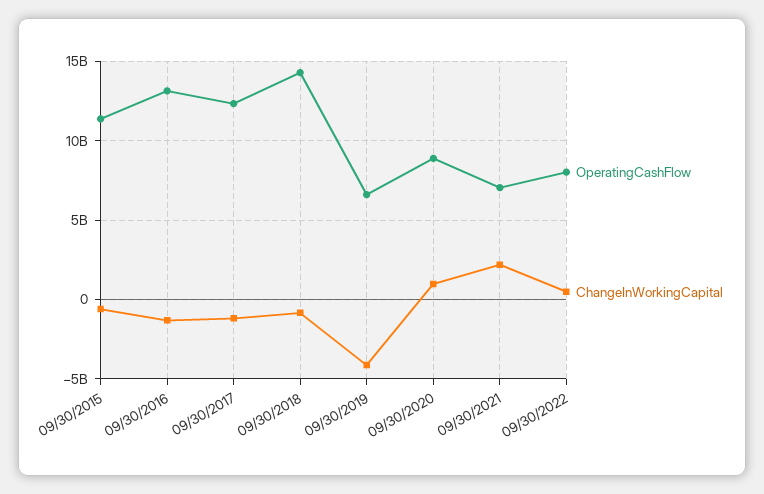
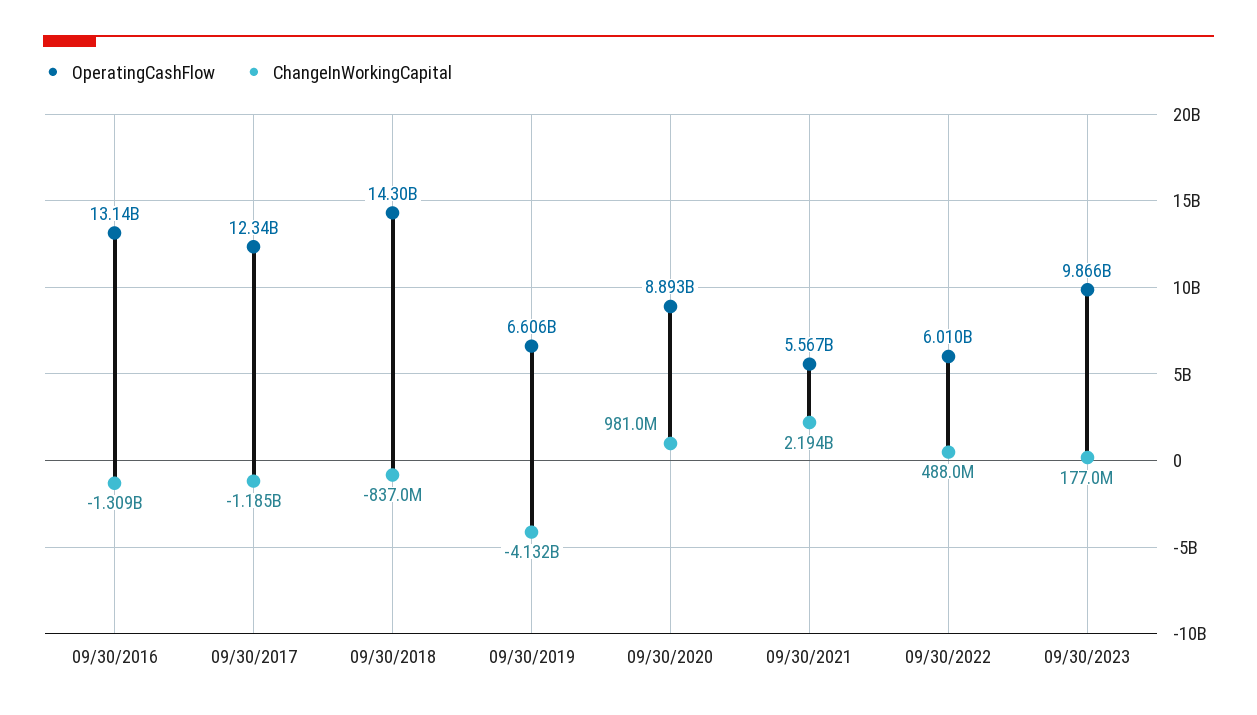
OperatingCashFlow, 09/30/2015: 11500000000 -> none
ChangeInWorkingCapital, 09/30/2015: -500000000 -> none
OperatingCashFlow, 09/30/2021: 7000000000 -> 5567000000
OperatingCashFlow, 09/30/2022: 8000000000 -> 6010000000
OperatingCashFlow, 09/30/2023: none -> 9866000000
ChangeInWorkingCapital, 09/30/2023: none -> 177000000

